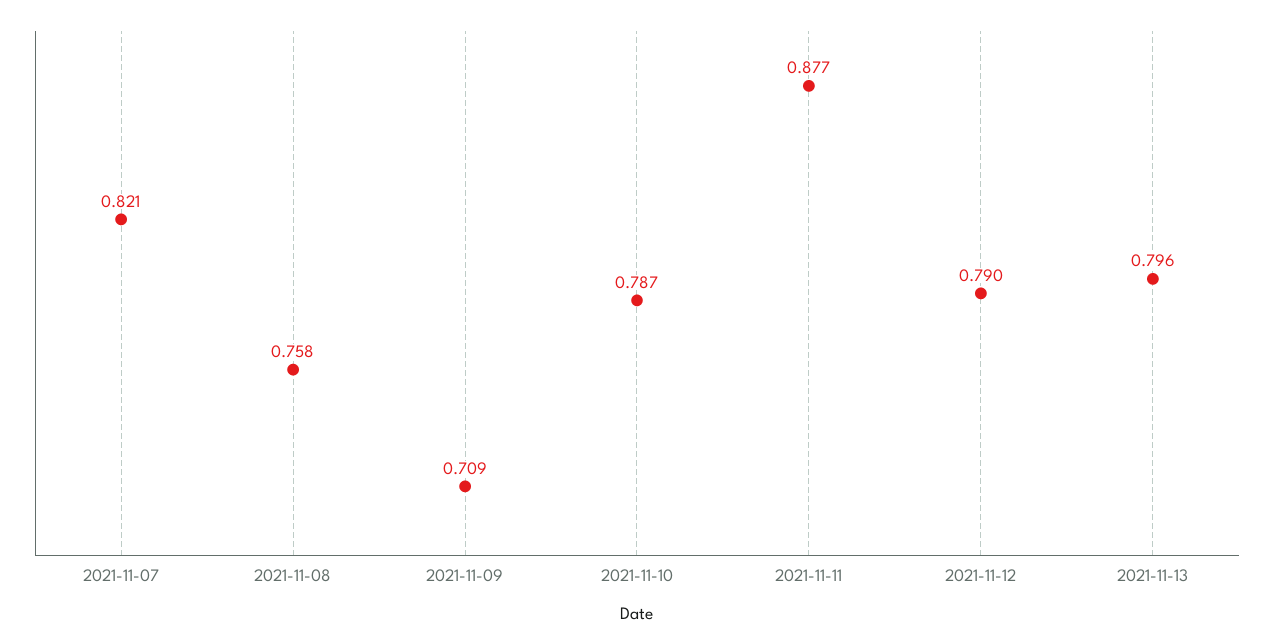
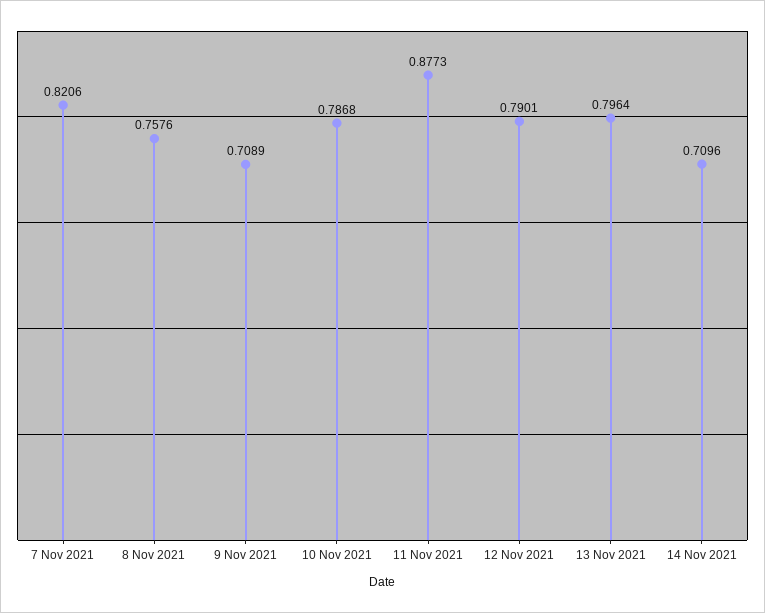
14 Nov 2021: none -> 0.7096

